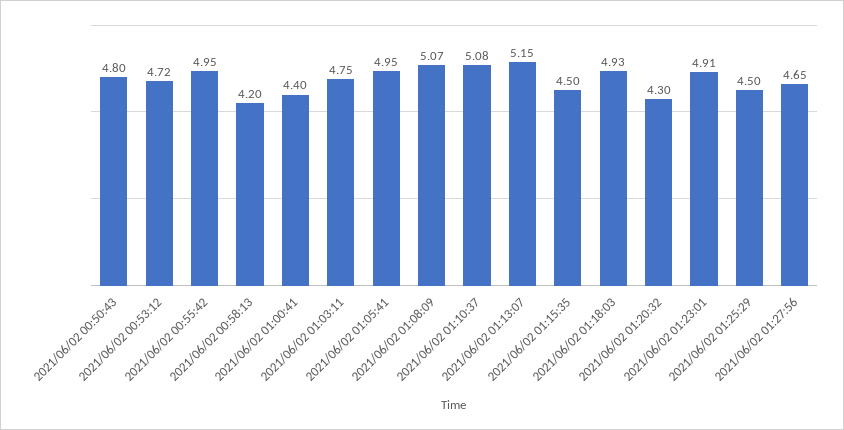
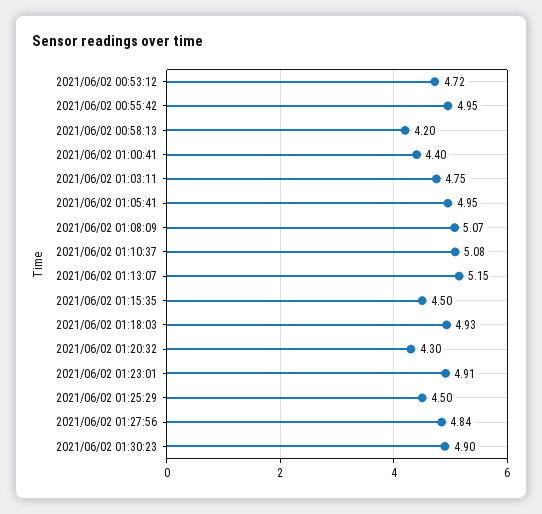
2021/06/02 00:50:43: 4.8 -> none
2021/06/02 01:27:56: 4.65 -> 4.84
2021/06/02 01:30:23: none -> 4.9

